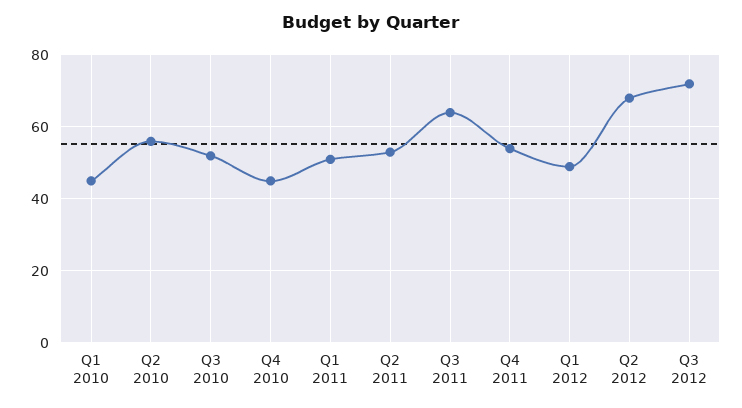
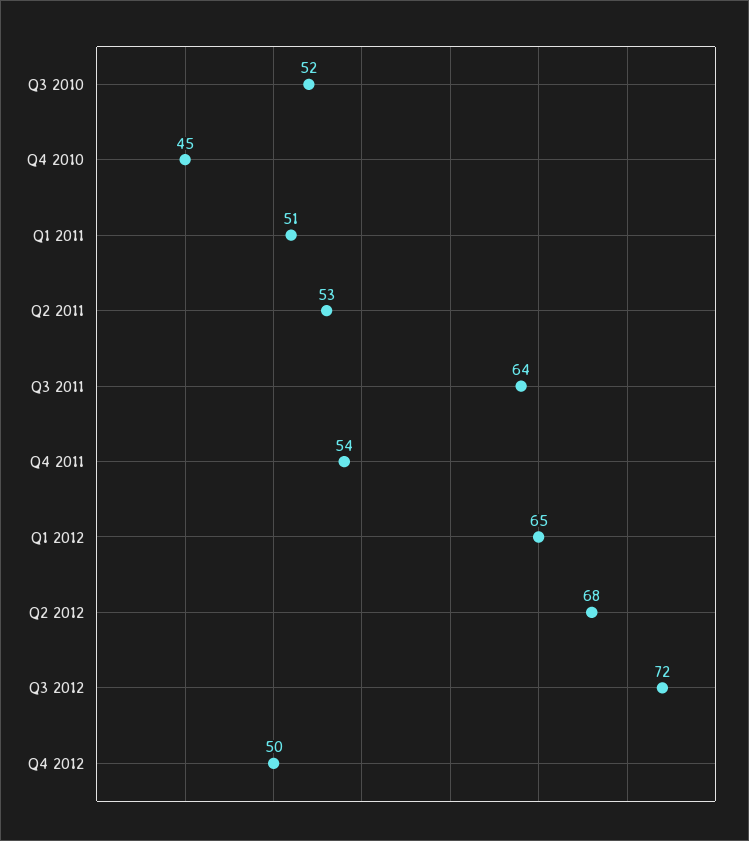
Q1 2010: 45 -> none
Q2 2010: 55 -> none
Q1 2012: 50 -> 65
Q4 2012: none -> 50

